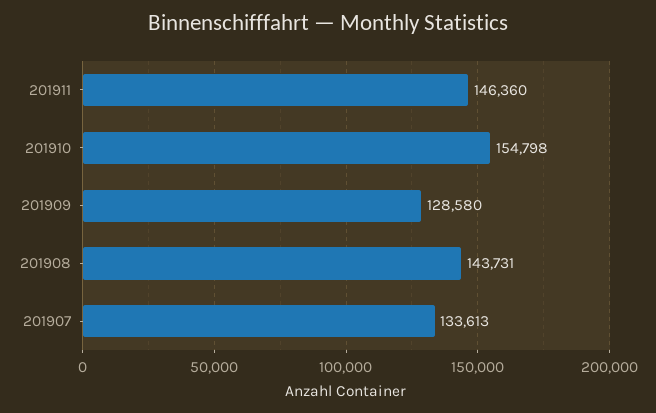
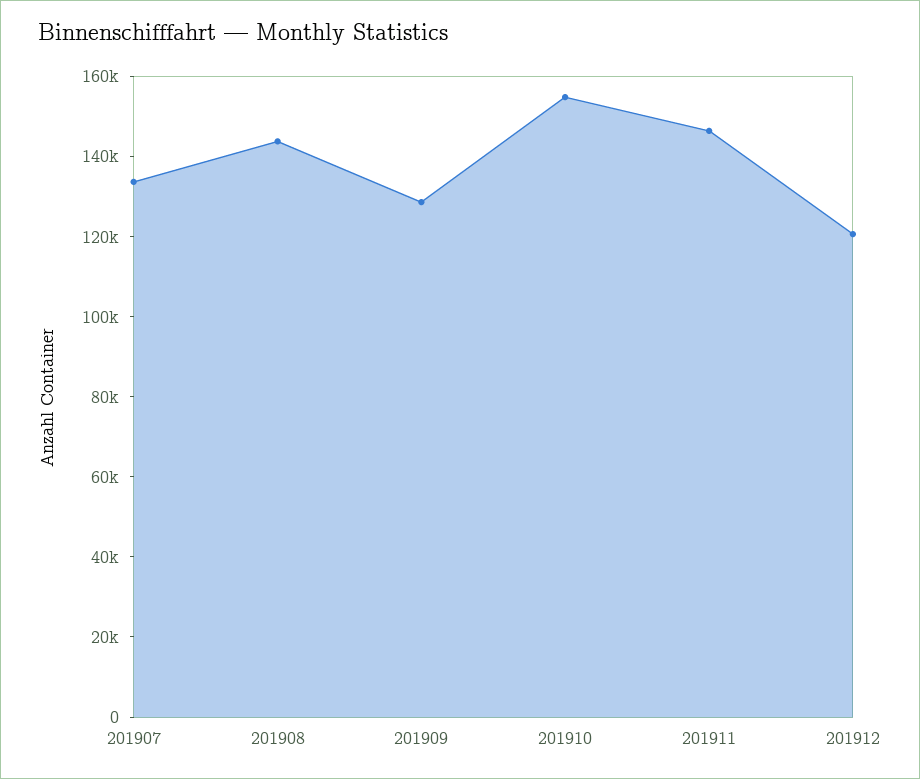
201912: none -> 120000

